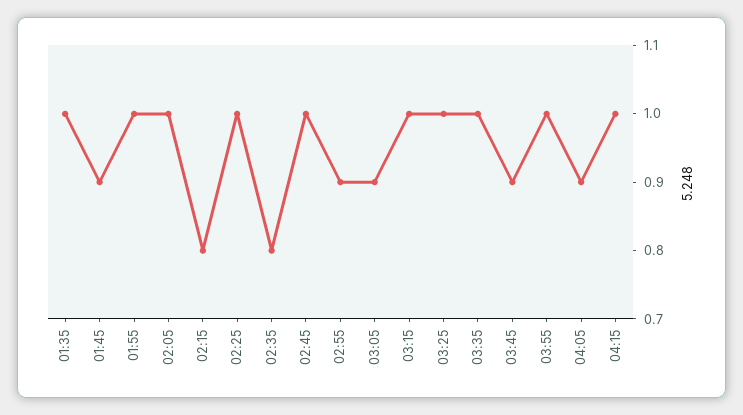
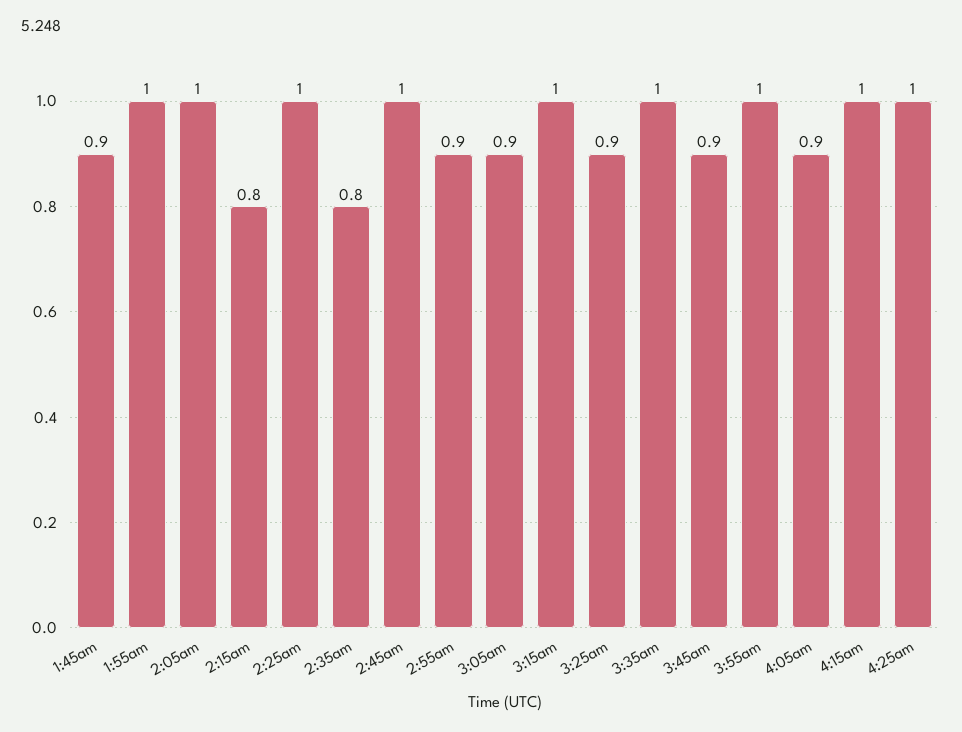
01:35: 1 -> none
03:25: 1 -> 0.9
4:25am: none -> 1

